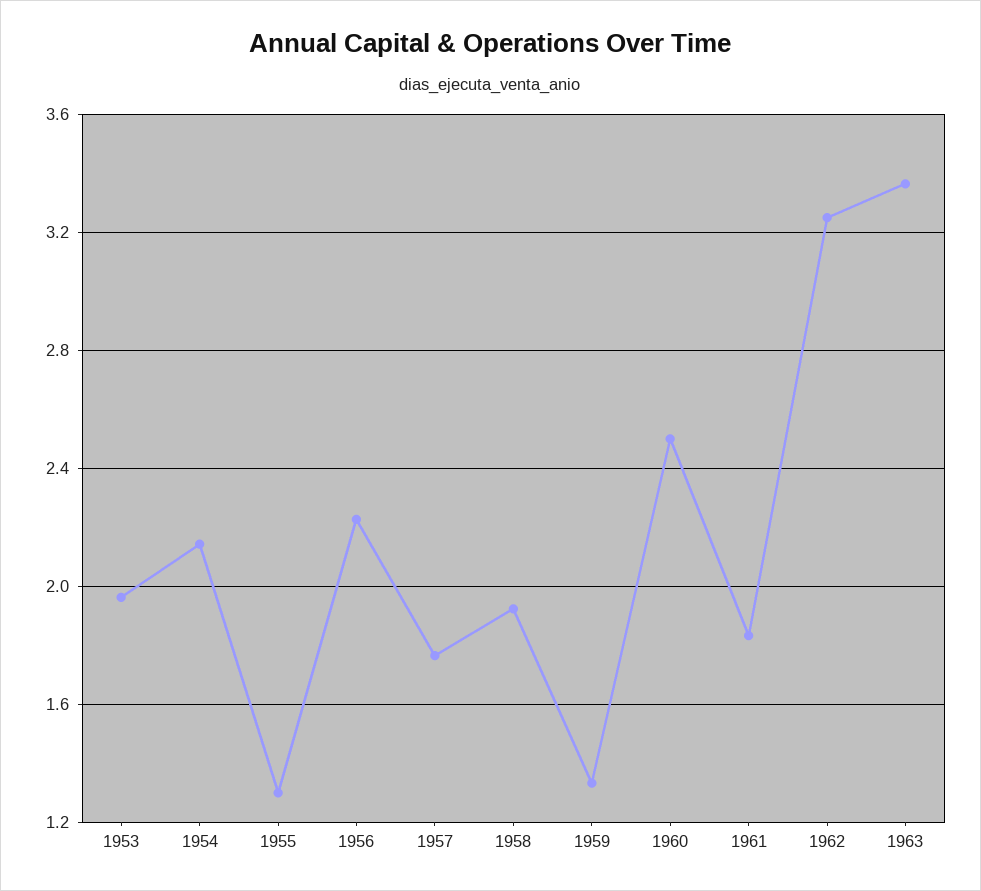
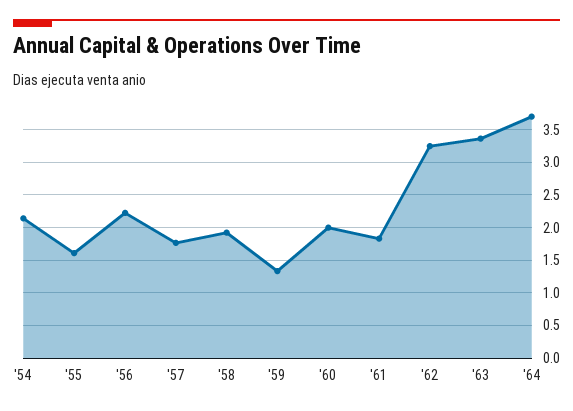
1953: 1.95 -> none
1955: 1.3 -> 1.6
1960: 2.5 -> 2
'64: none -> 3.7

